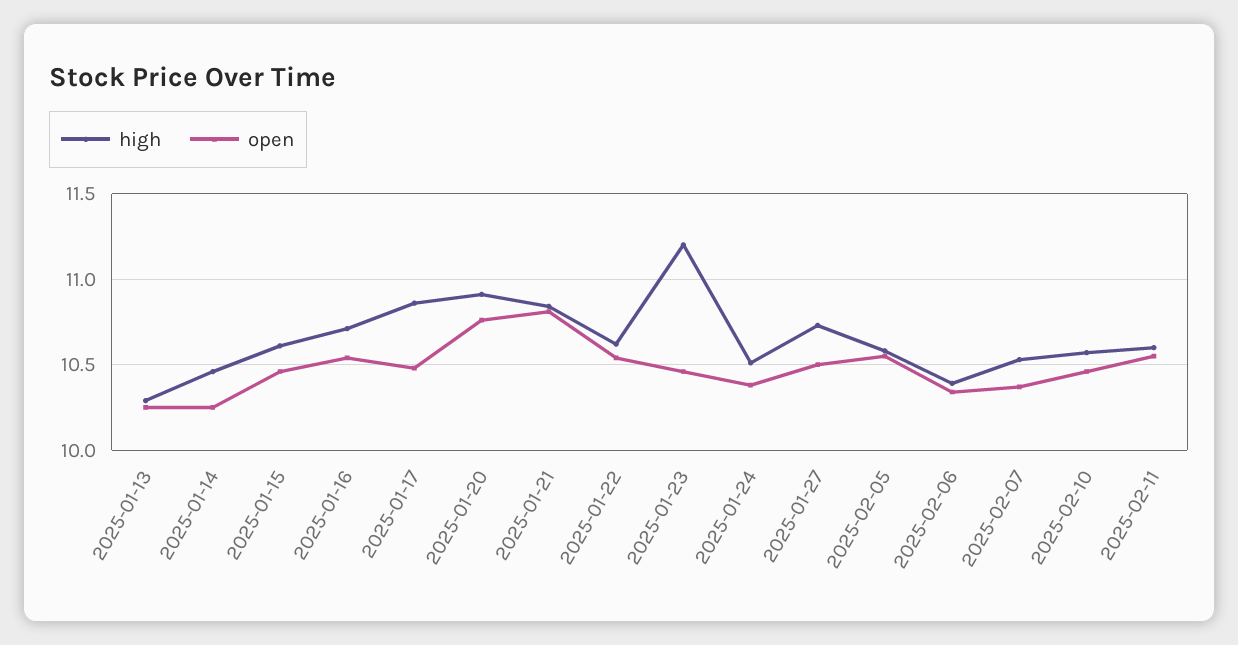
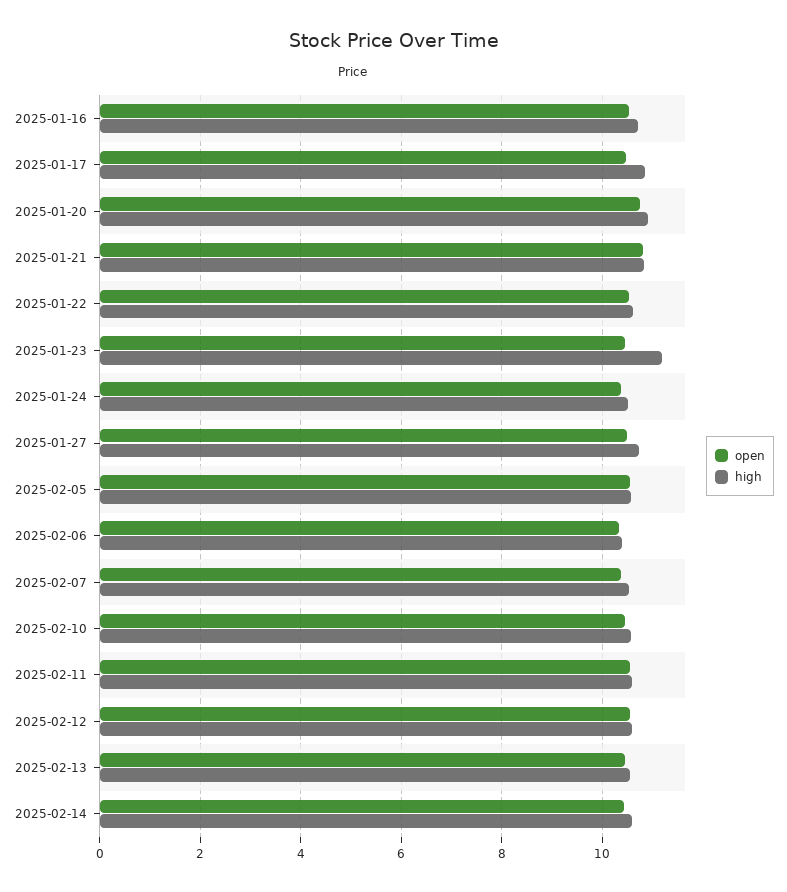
high, 2025-01-13: 10.3 -> none
open, 2025-01-13: 10.25 -> none
high, 2025-01-14: 10.45 -> none
open, 2025-01-14: 10.25 -> none
high, 2025-01-15: 10.6 -> none
open, 2025-01-15: 10.45 -> none
open, 2025-02-12: none -> 10.6
high, 2025-02-12: none -> 10.6
open, 2025-02-13: none -> 10.4
high, 2025-02-13: none -> 10.6
open, 2025-02-14: none -> 10.4
high, 2025-02-14: none -> 10.6

